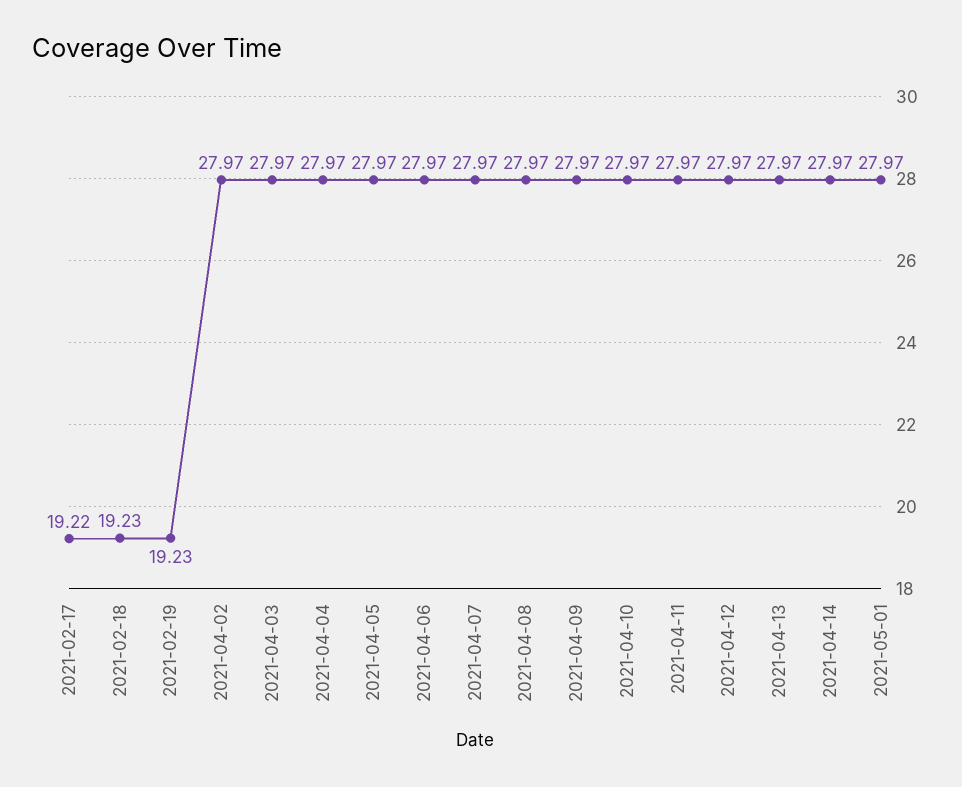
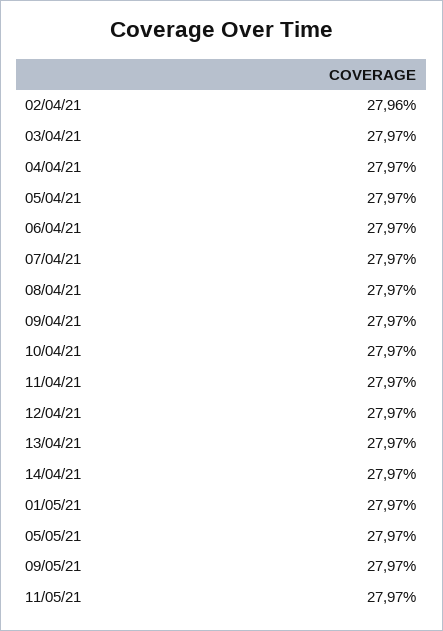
2021-02-17: 19.22 -> none
2021-02-18: 19.23 -> none
2021-02-19: 19.23 -> none
2021-04-02: 27.97 -> 27.96
05/05/21: none -> 27.97
09/05/21: none -> 27.97
11/05/21: none -> 27.97

